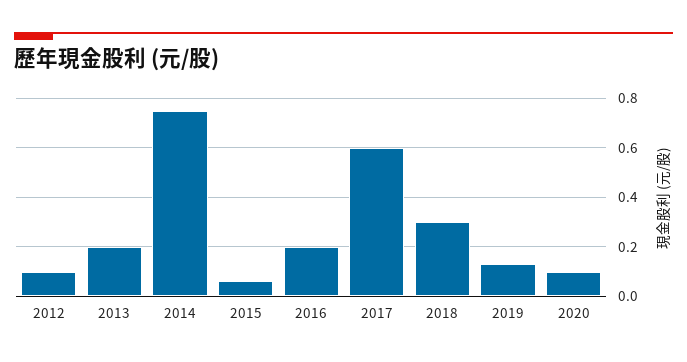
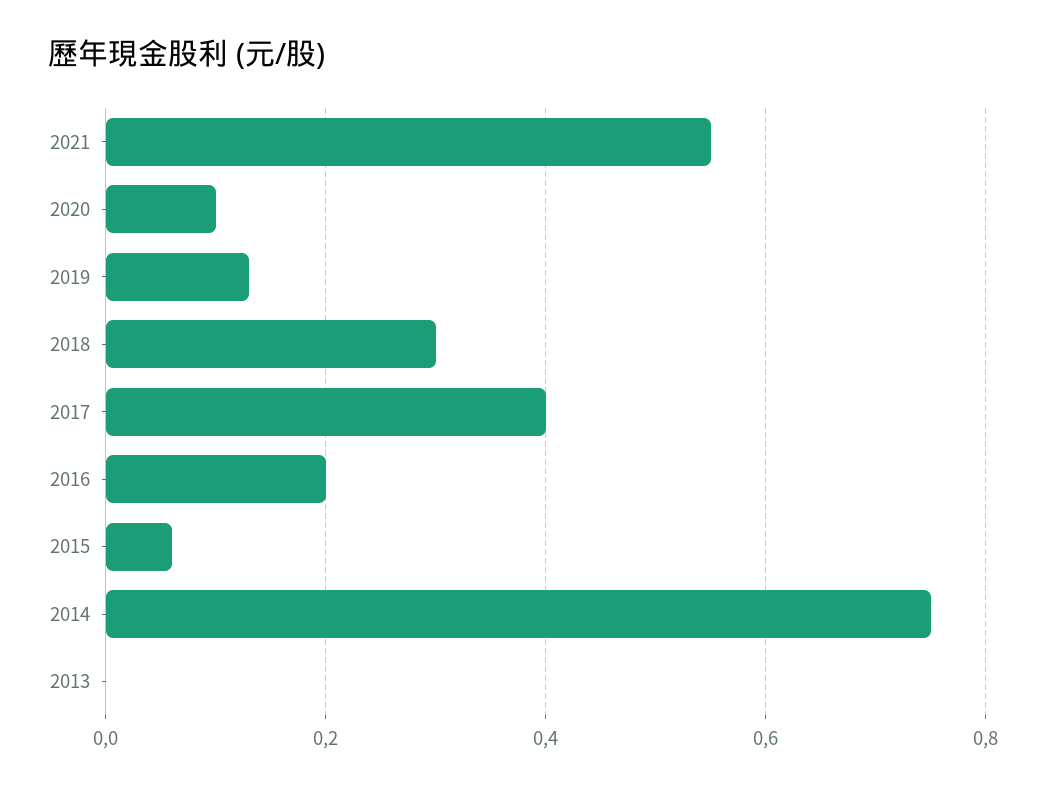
2012: 0.1 -> none
2013: 0.2 -> 0
2017: 0.6 -> 0.4
2021: none -> 0.55

